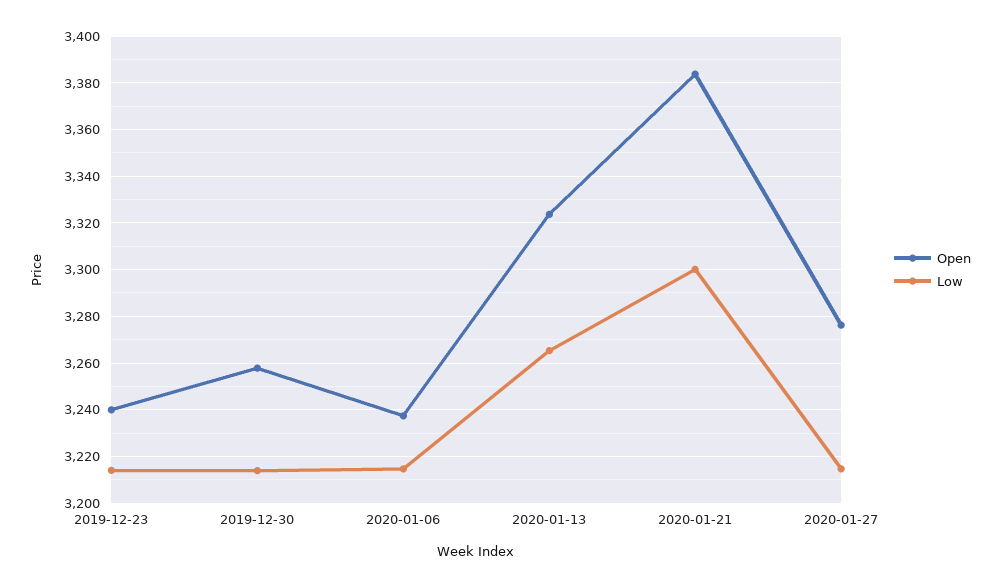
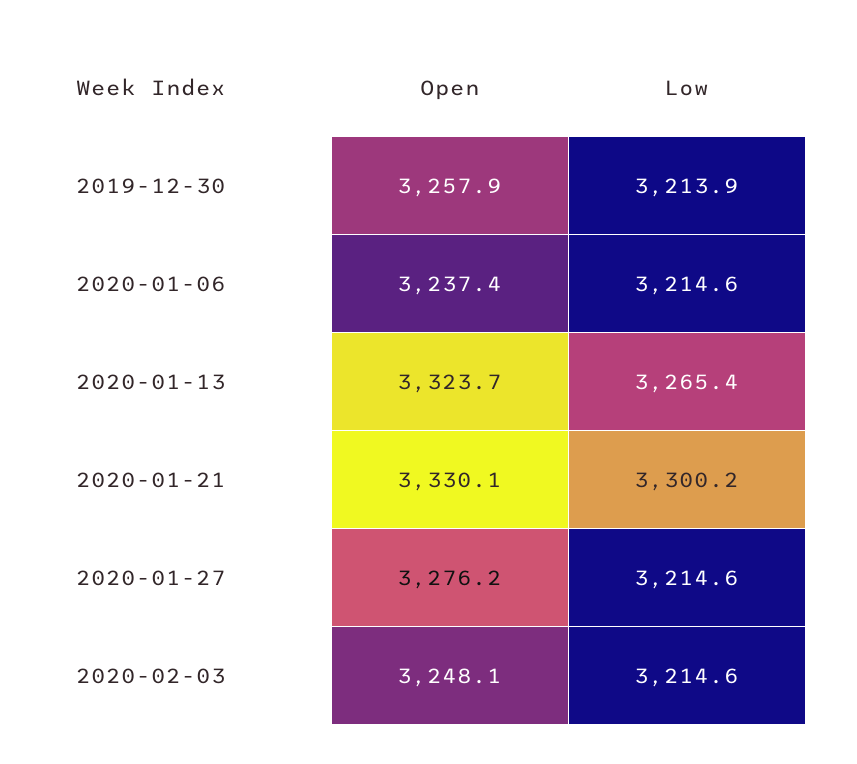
Open, 2019-12-23: 3240 -> none
Low, 2019-12-23: 3215 -> none
Open, 2020-01-21: 3385 -> 3330.1
Open, 2020-02-03: none -> 3248.1
Low, 2020-02-03: none -> 3214.6

